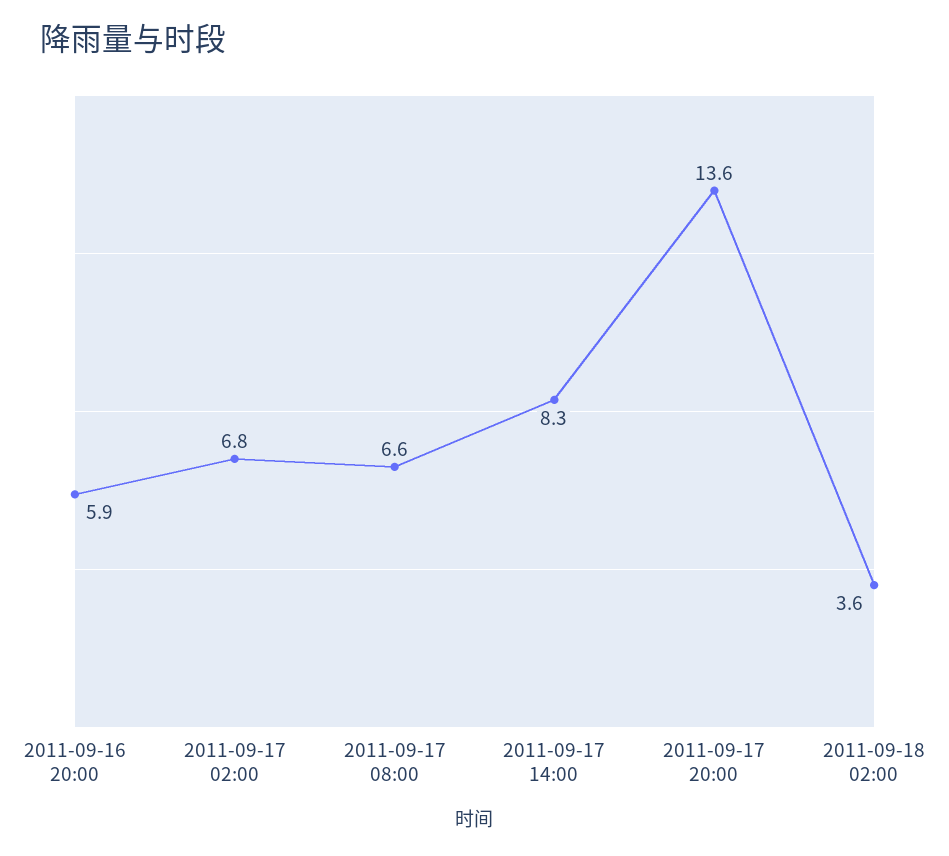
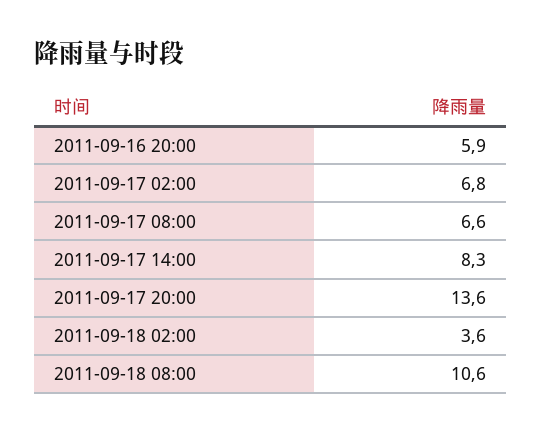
2011-09-18 08:00: none -> 10.6

